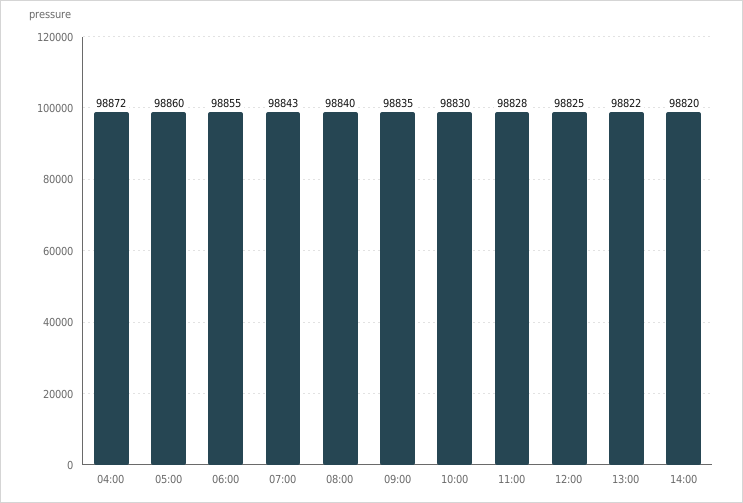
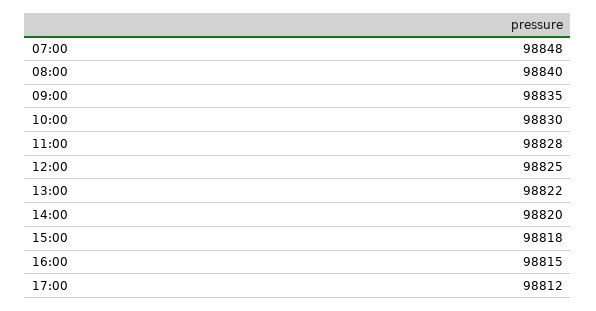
04:00: 98872 -> none
05:00: 98860 -> none
06:00: 98855 -> none
07:00: 98843 -> 98848
15:00: none -> 98818
16:00: none -> 98815
17:00: none -> 98812

